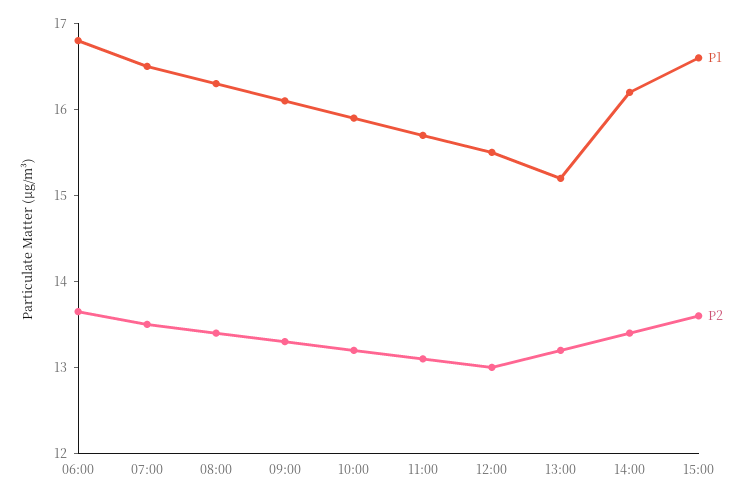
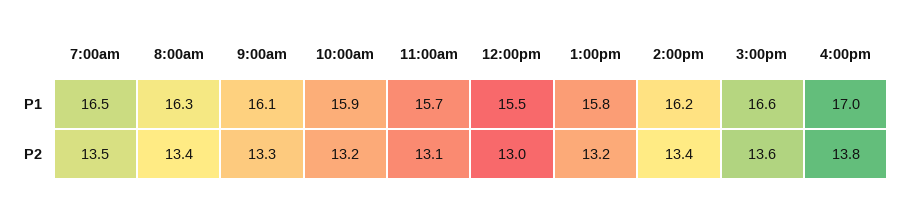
P1, 06:00: 16.8 -> none
P2, 06:00: 13.6 -> none
P1, 13:00: 15.2 -> 15.8
P1, 4:00pm: none -> 17
P2, 4:00pm: none -> 13.8

